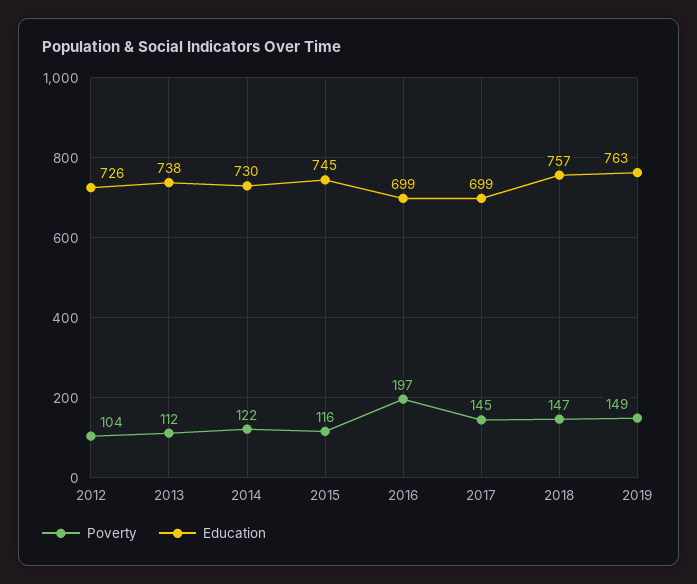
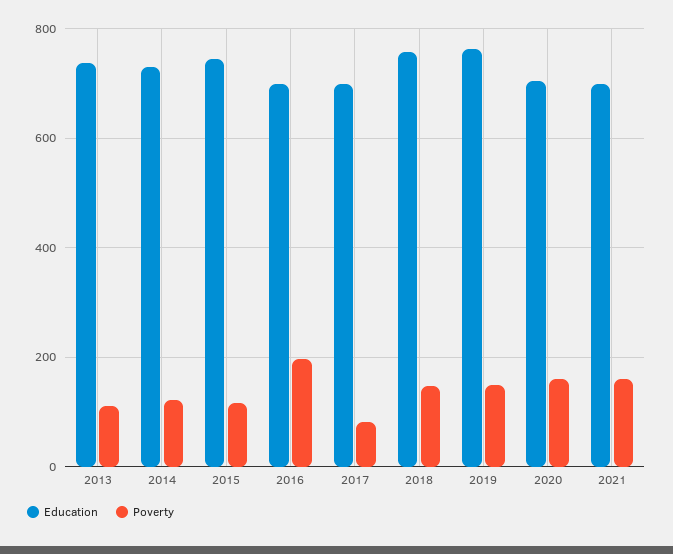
Poverty, 2012: 104 -> none
Education, 2012: 726 -> none
Poverty, 2017: 145 -> 80
Education, 2020: none -> 700
Poverty, 2020: none -> 160
Education, 2021: none -> 700
Poverty, 2021: none -> 160

